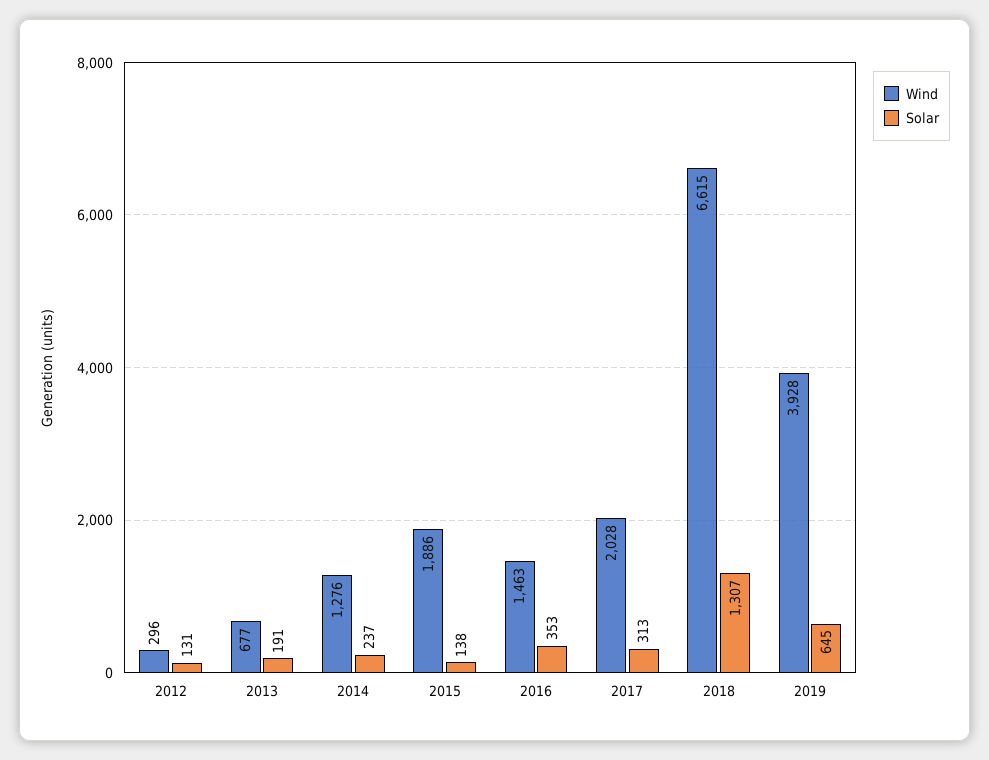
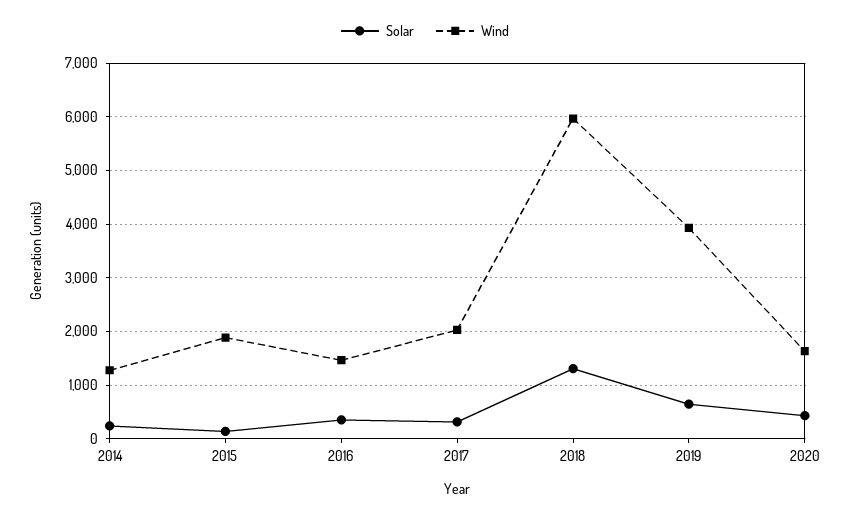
Wind, 2012: 296 -> none
Solar, 2012: 131 -> none
Wind, 2013: 677 -> none
Solar, 2013: 191 -> none
Wind, 2018: 6615 -> 6000
Solar, 2020: none -> 400
Wind, 2020: none -> 1600

